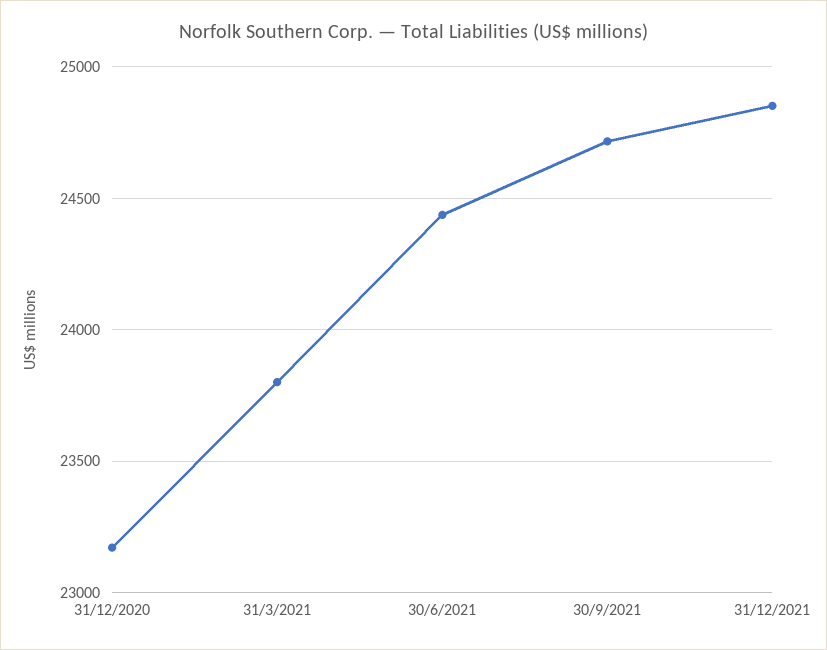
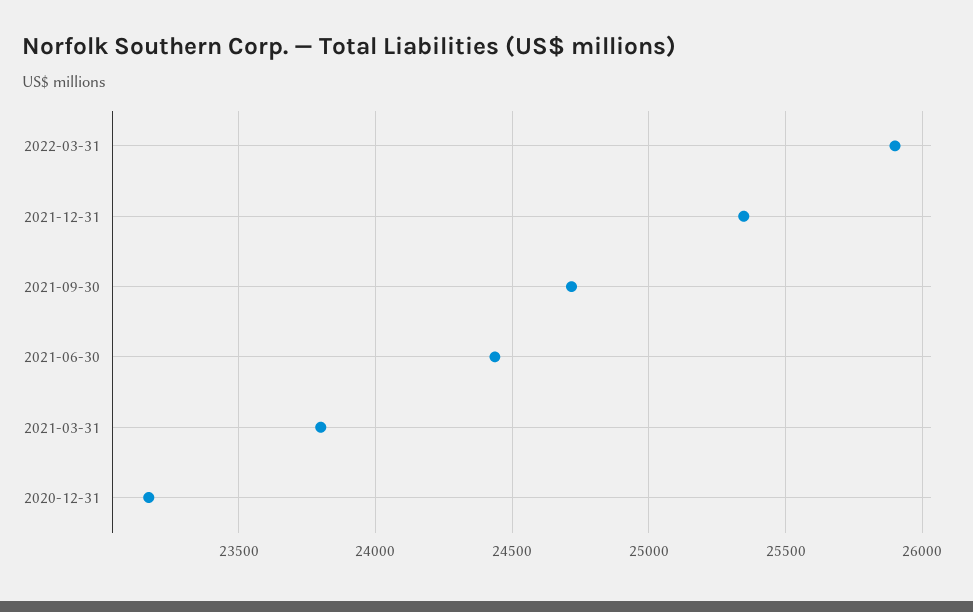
31/12/2021: 24850 -> 25350
2022-03-31: none -> 25900

